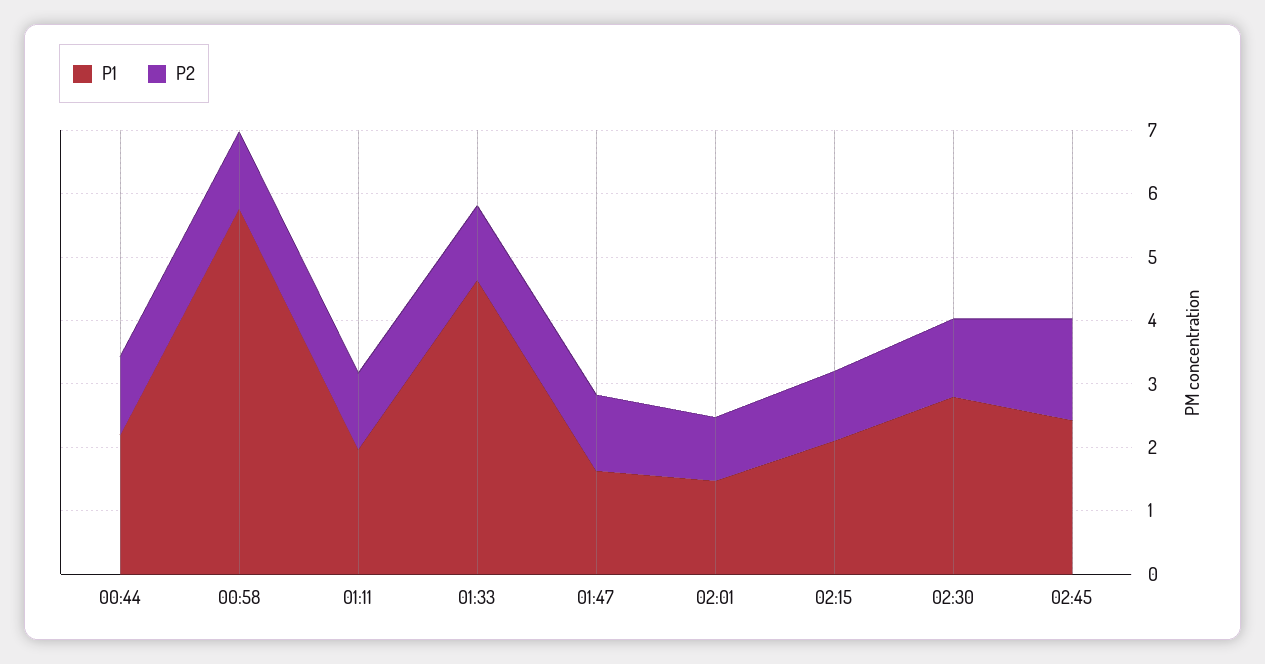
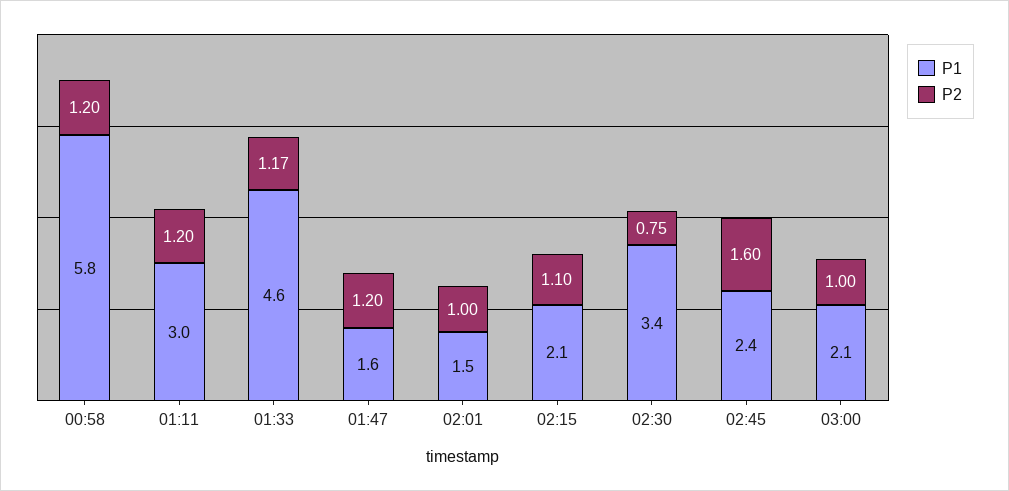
P1, 00:44: 2.2 -> none
P2, 00:44: 1.2 -> none
P1, 01:11: 2 -> 3
P1, 02:30: 2.8 -> 3.4
P2, 02:30: 1.2 -> 0.75
P1, 03:00: none -> 2.1
P2, 03:00: none -> 1

